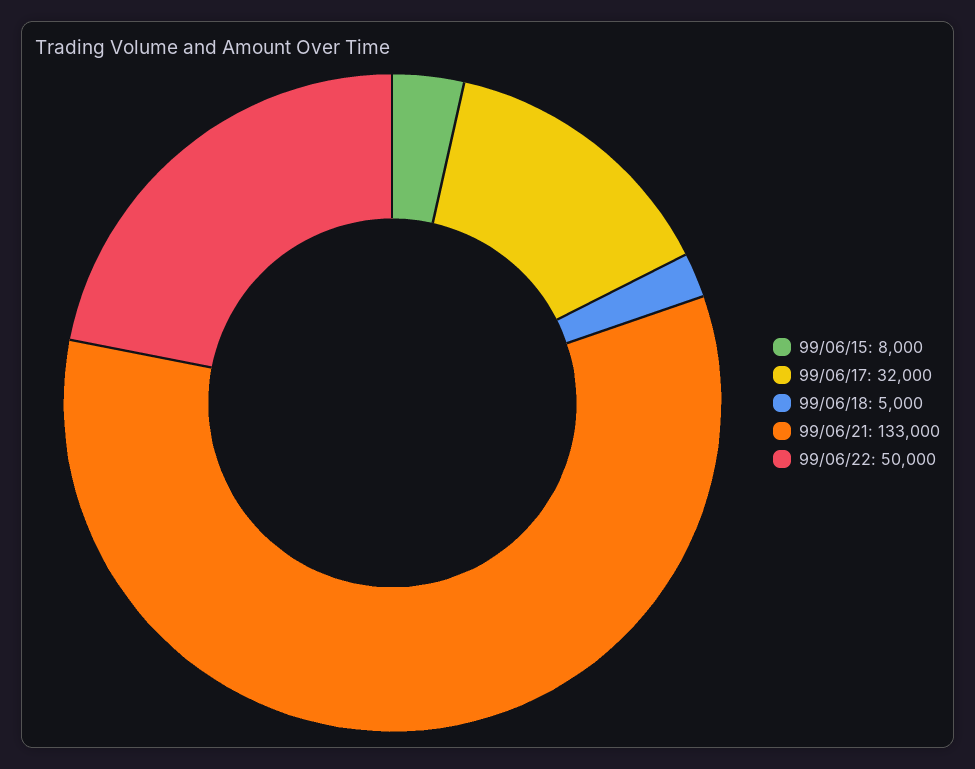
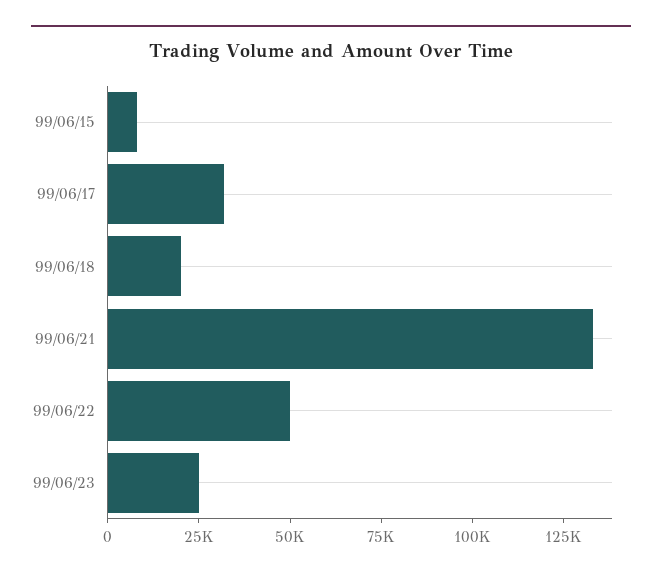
99/06/18: 5000 -> 20000
99/06/23: none -> 25000

